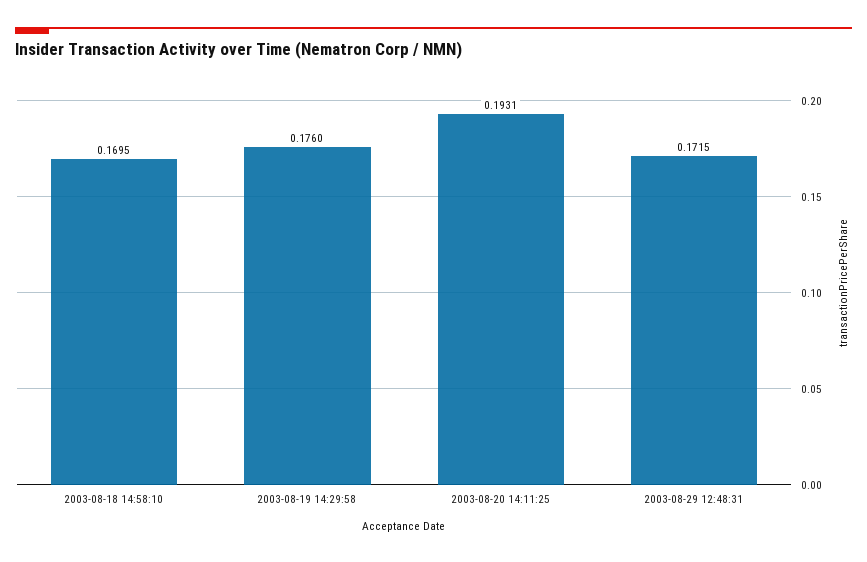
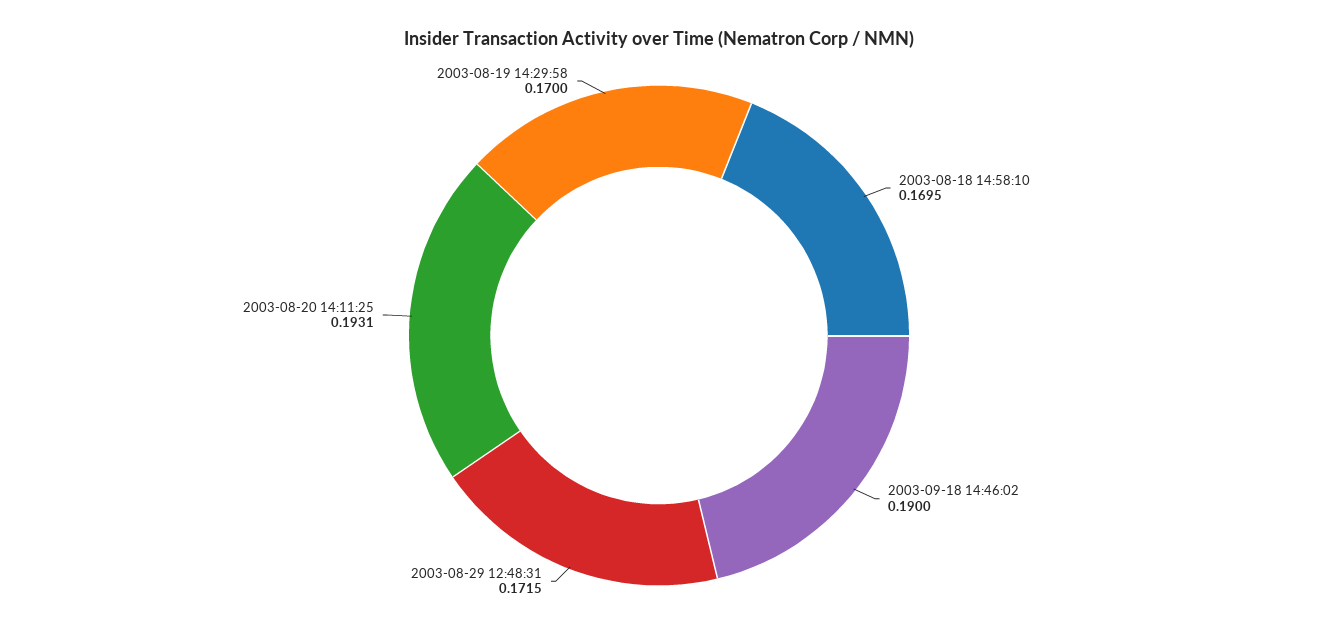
2003-08-19 14:29:58: 0.176 -> 0.17
2003-09-18 14:46:02: none -> 0.19

